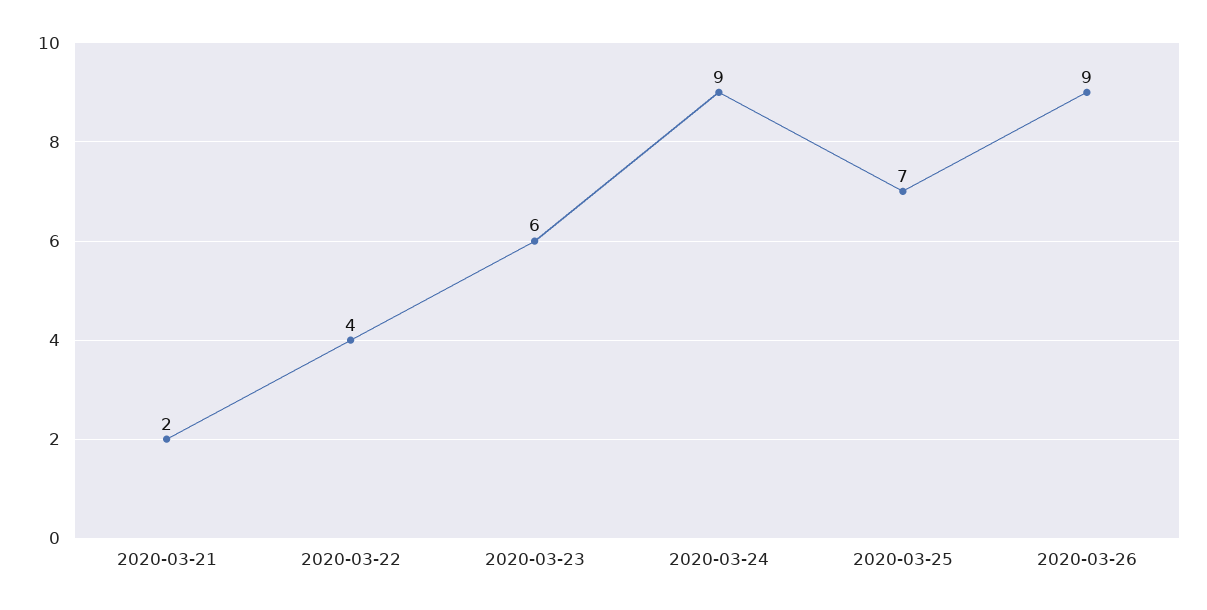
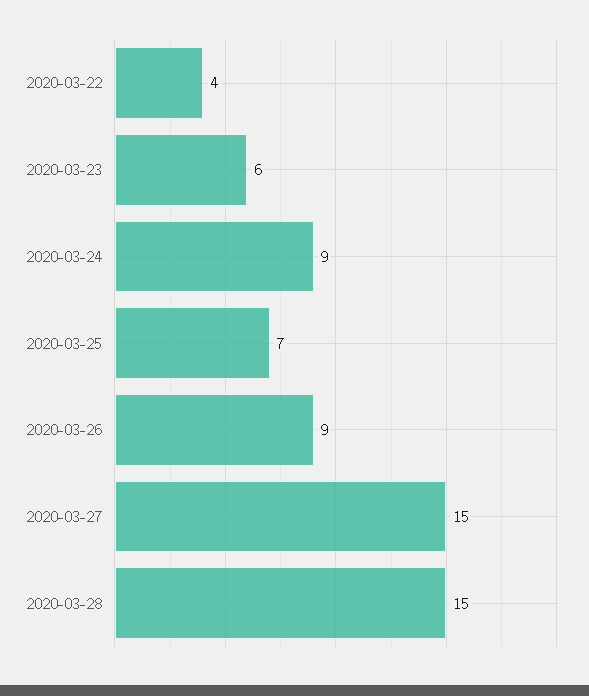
2020-03-21: 2 -> none
2020-03-27: none -> 15
2020-03-28: none -> 15

